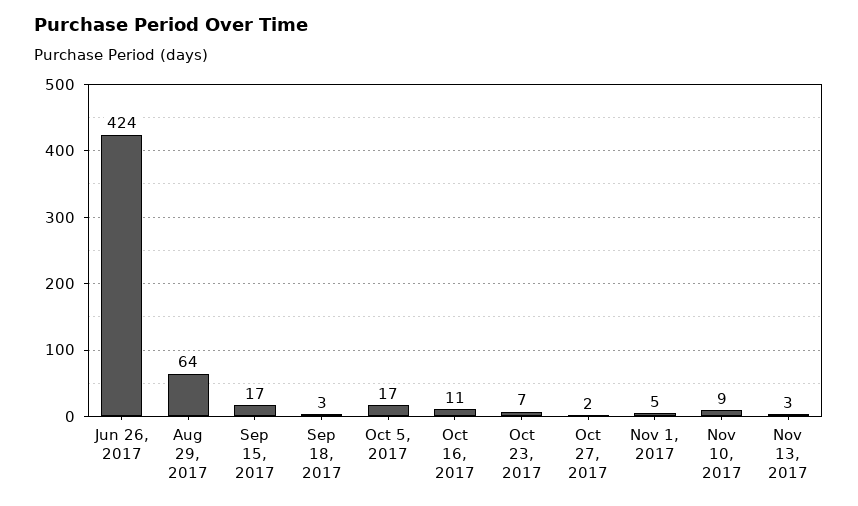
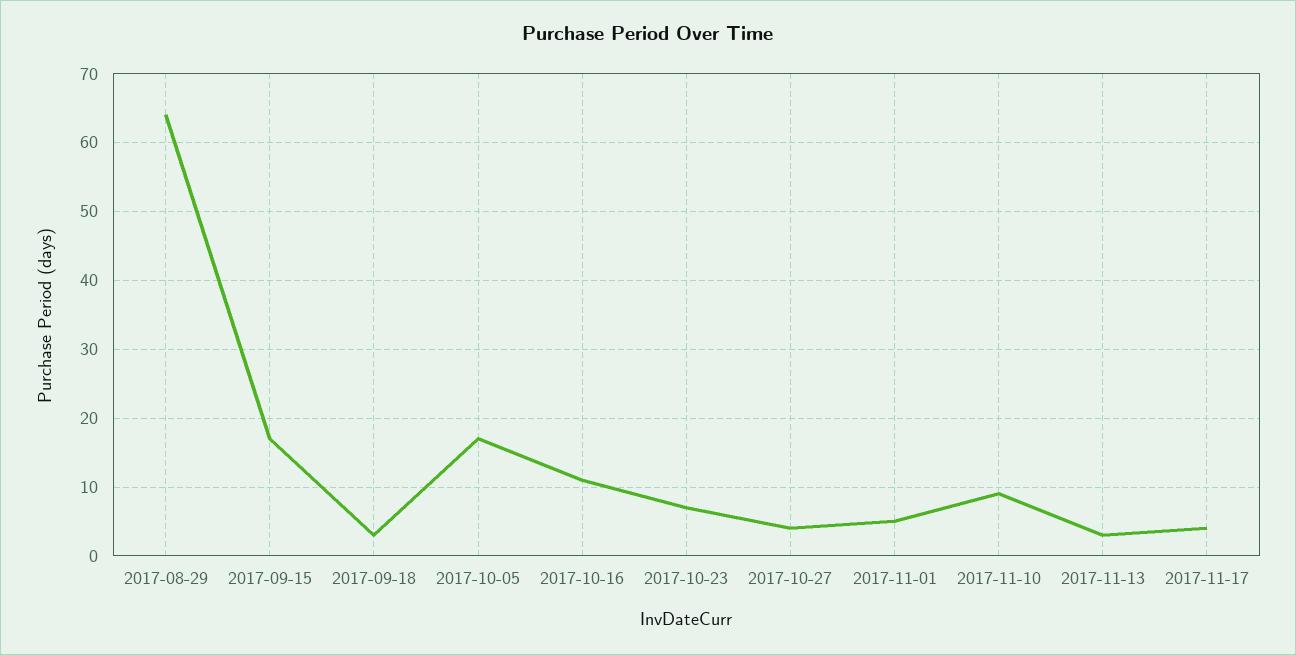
Jun 26, 2017: 424 -> none
Oct 27, 2017: 2 -> 4
2017-11-17: none -> 4

